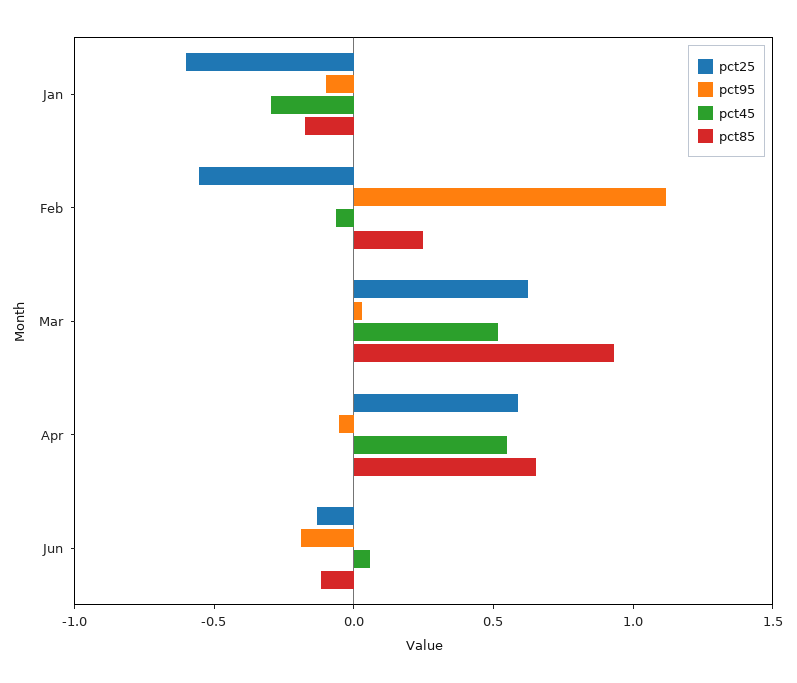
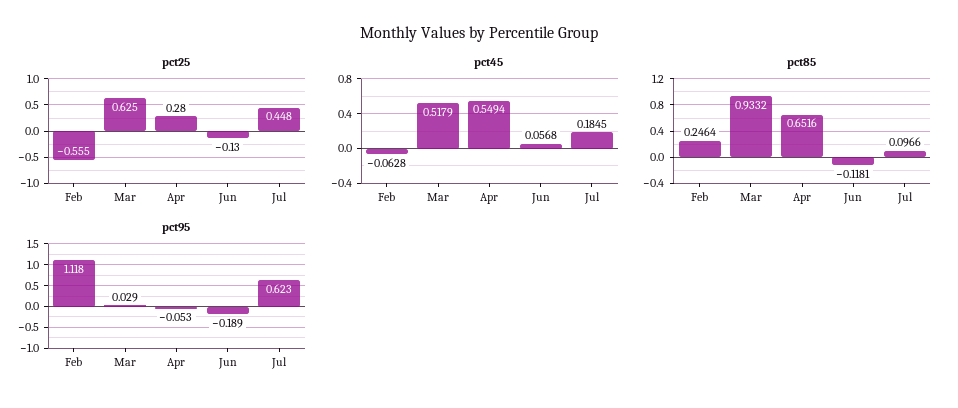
pct25, Jan: -0.6 -> none
pct95, Jan: -0.1 -> none
pct45, Jan: -0.3 -> none
pct85, Jan: -0.2 -> none
pct25, Apr: 0.6 -> 0.28
pct25, Jul: none -> 0.448
pct45, Jul: none -> 0.1845
pct85, Jul: none -> 0.0966
pct95, Jul: none -> 0.623

